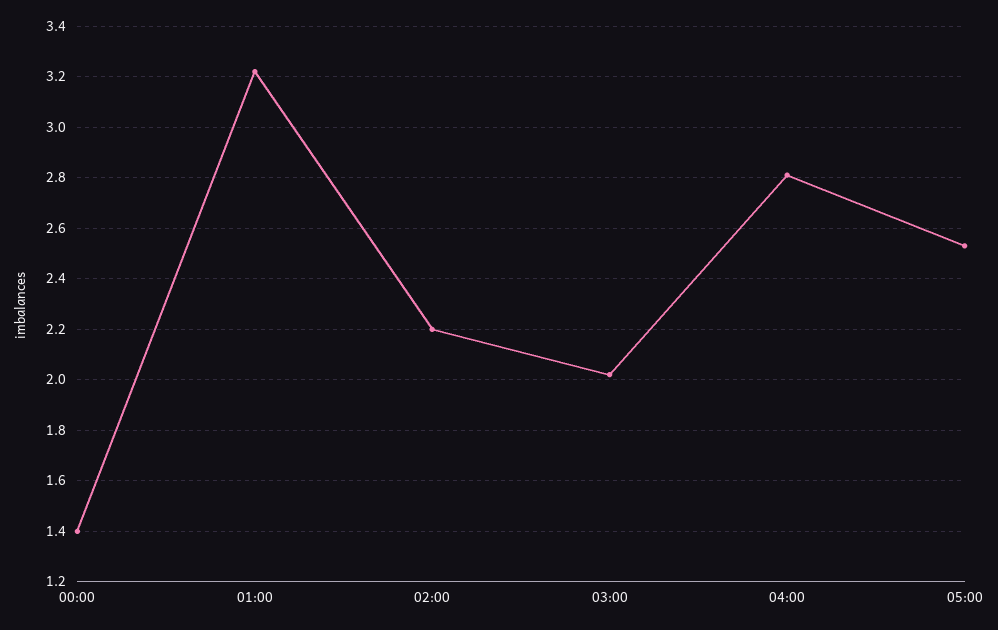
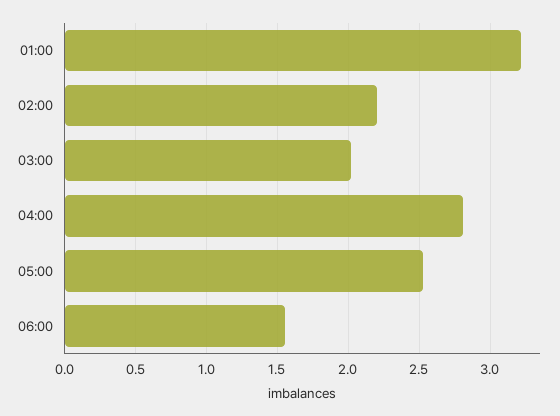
00:00: 1.4 -> none
06:00: none -> 1.55

